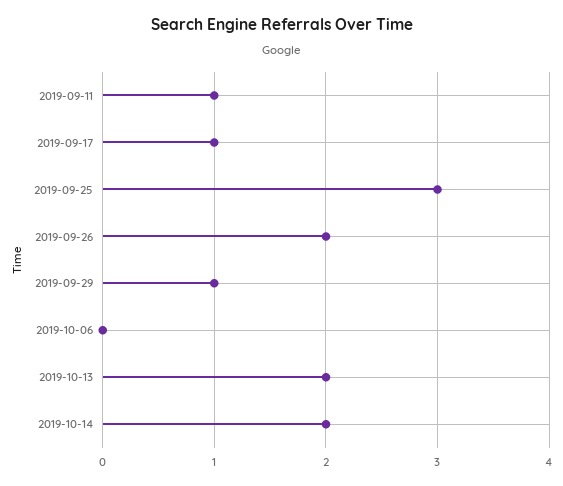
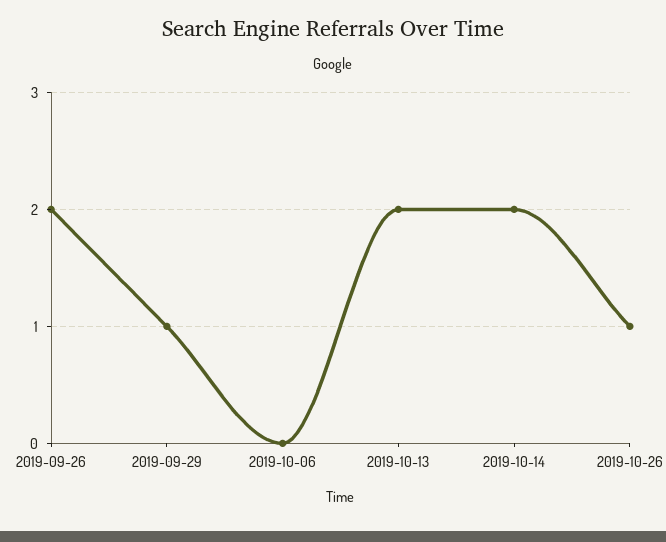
2019-09-11: 1 -> none
2019-09-17: 1 -> none
2019-09-25: 3 -> none
2019-10-26: none -> 1

